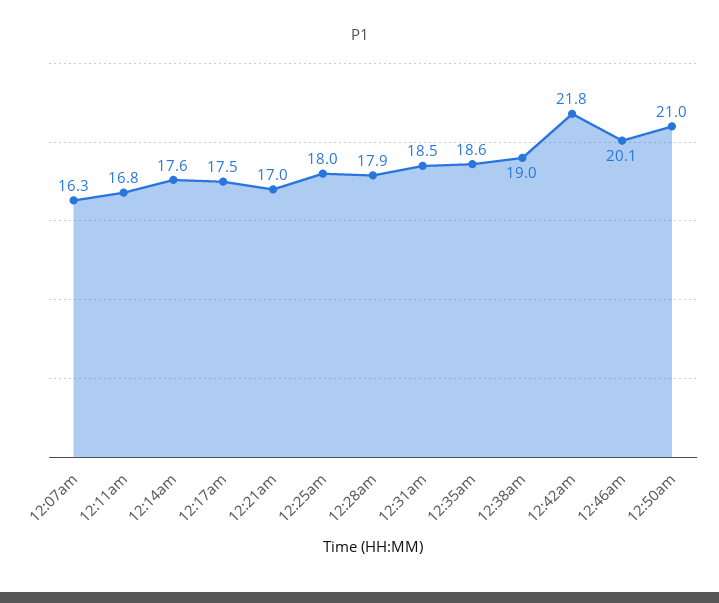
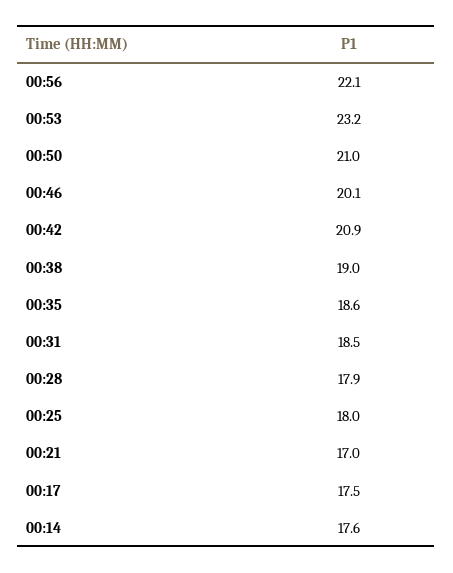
12:07am: 16.3 -> none
12:11am: 16.8 -> none
12:42am: 21.8 -> 20.9
00:56: none -> 22.1
00:53: none -> 23.2

